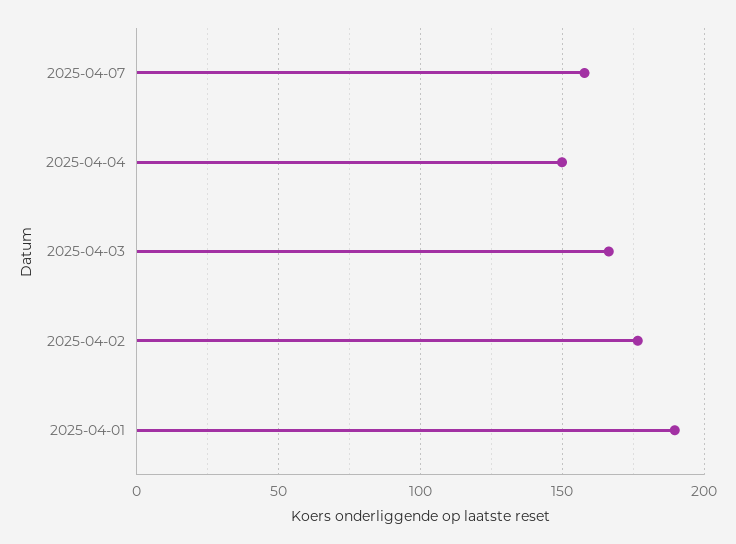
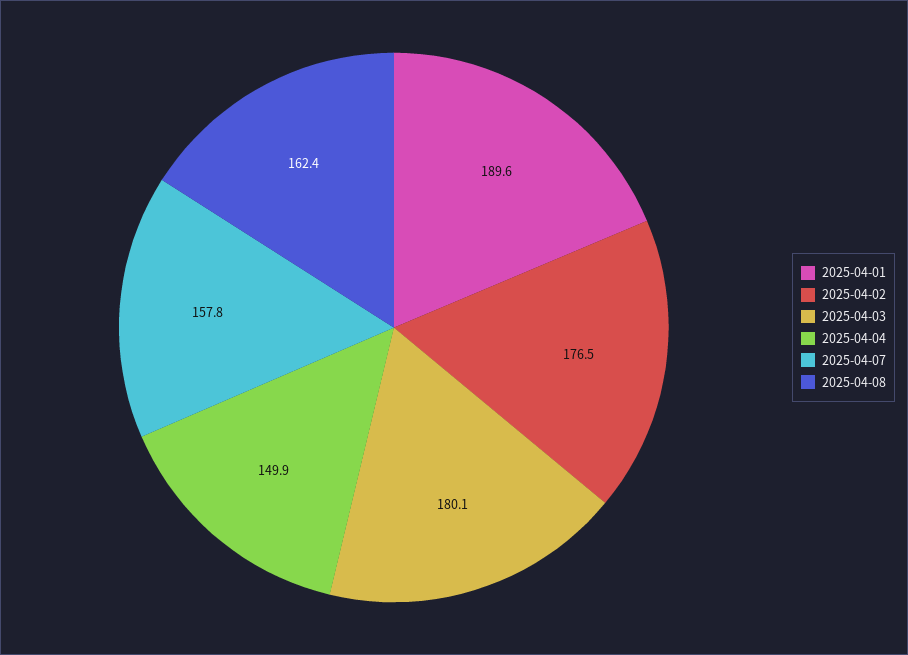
2025-04-03: 165 -> 180.1
2025-04-08: none -> 162.4

